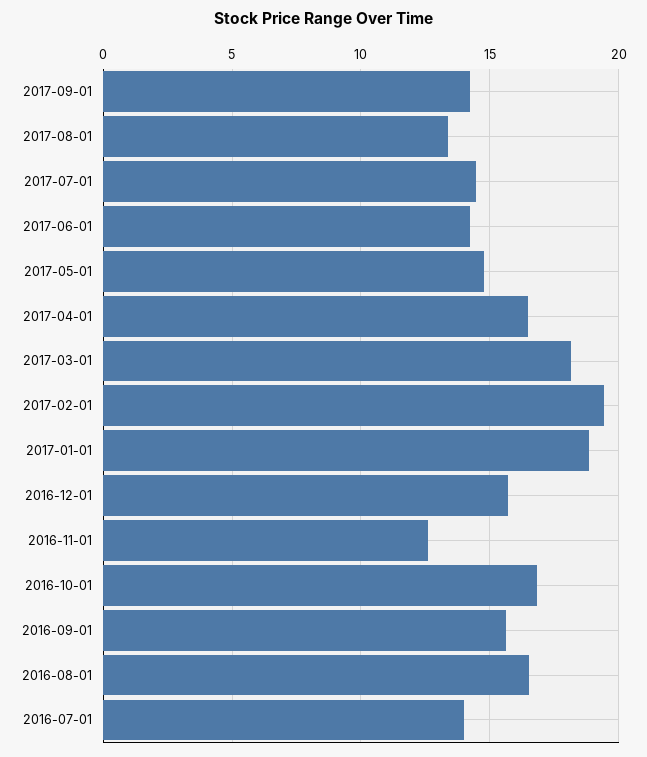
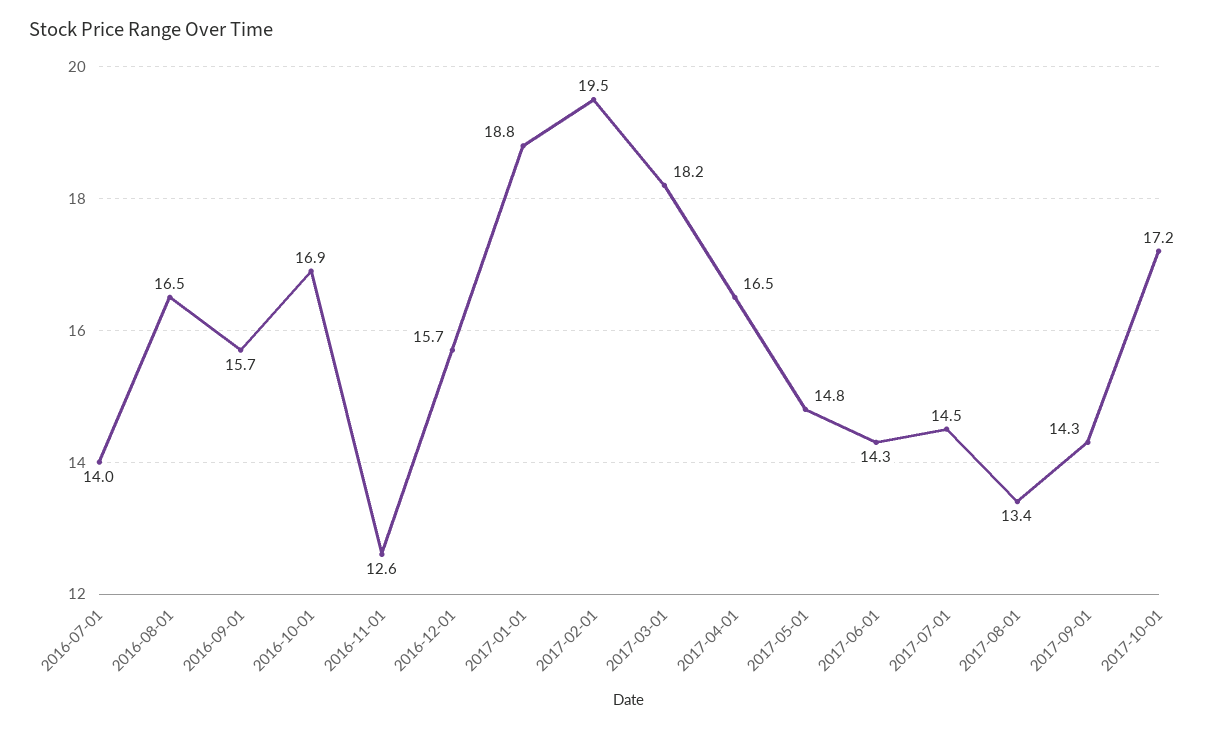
2017-10-01: none -> 17.2

